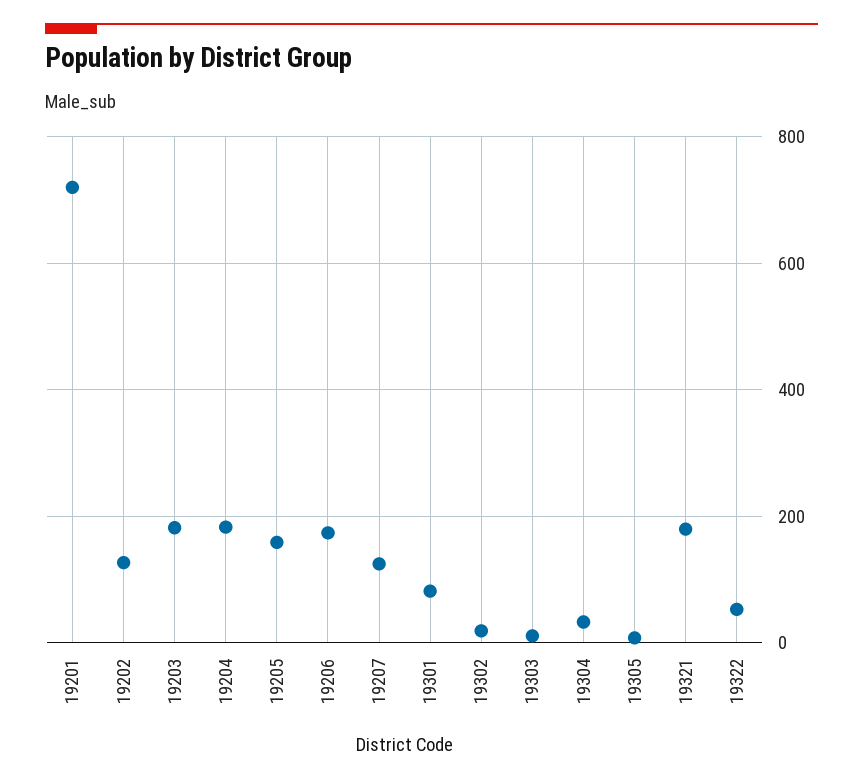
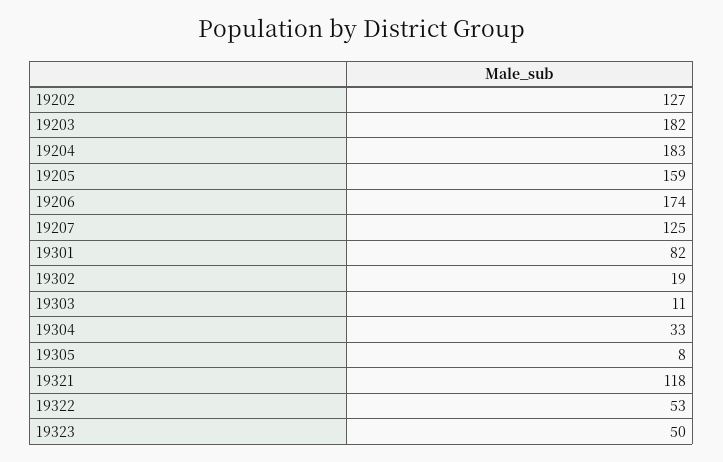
19201: 720 -> none
19321: 180 -> 118
19323: none -> 50

